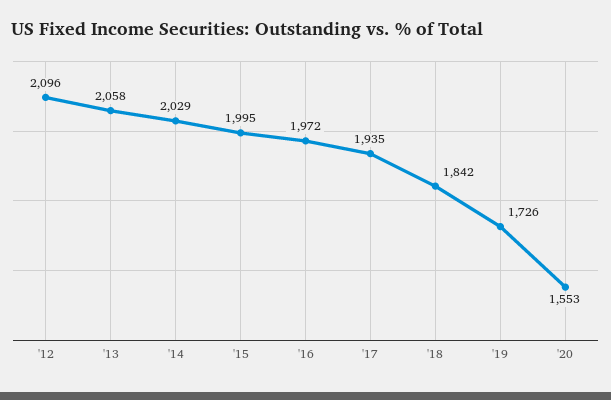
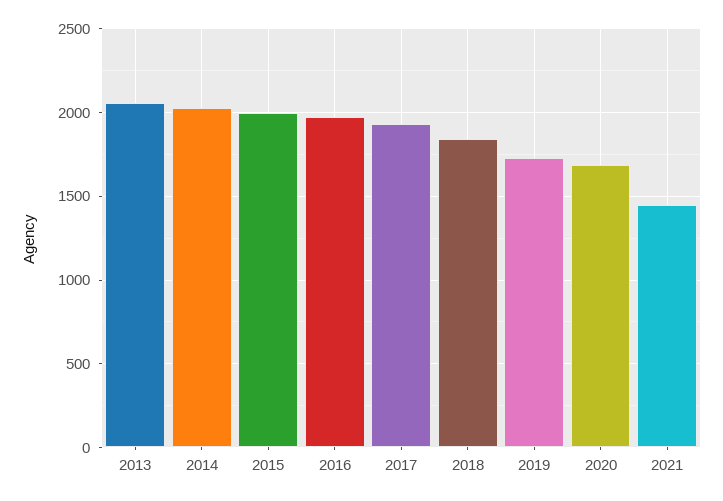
'12: 2096 -> none
'20: 1553 -> 1700
2021: none -> 1450

